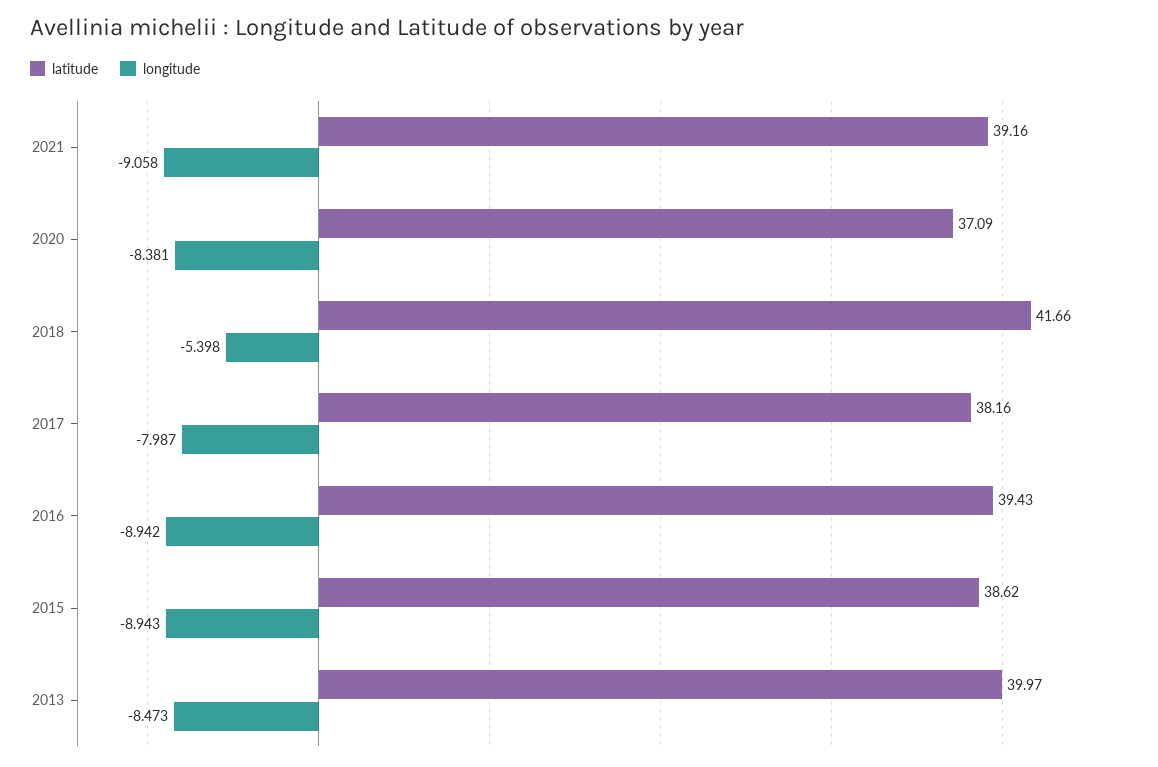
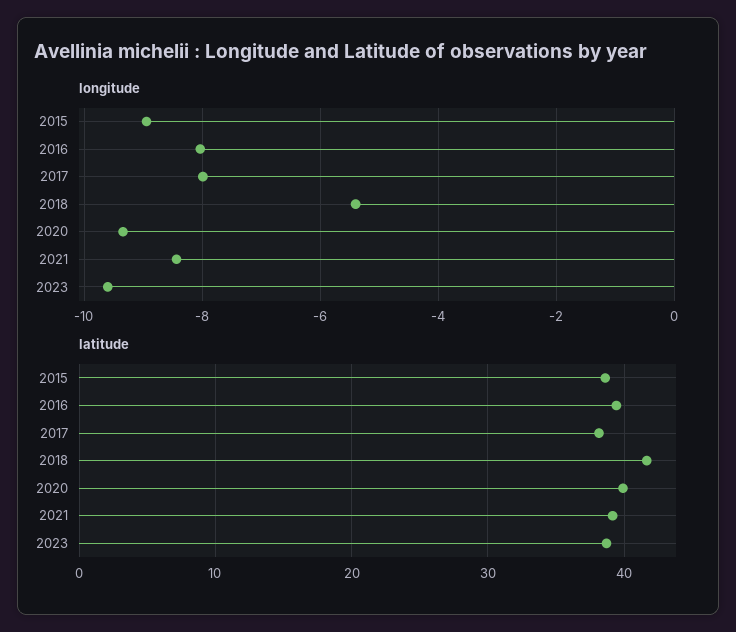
longitude, 2021: -9.058 -> -8.4
latitude, 2020: 37.09 -> 40
longitude, 2020: -8.381 -> -9.4
longitude, 2016: -8.942 -> -8
latitude, 2013: 39.97 -> none
longitude, 2013: -8.473 -> none
longitude, 2023: none -> -9.6
latitude, 2023: none -> 39

